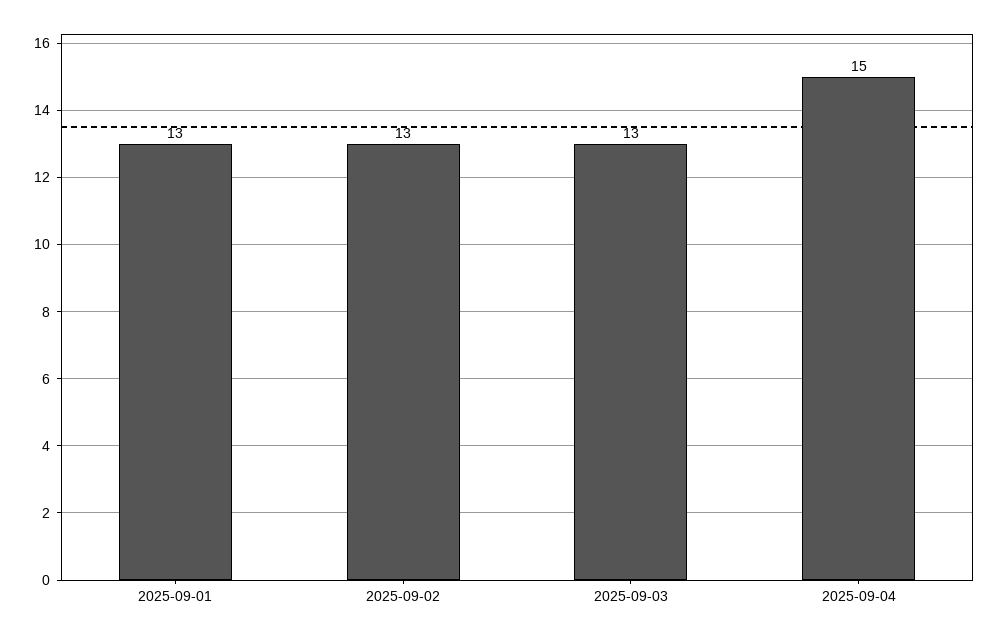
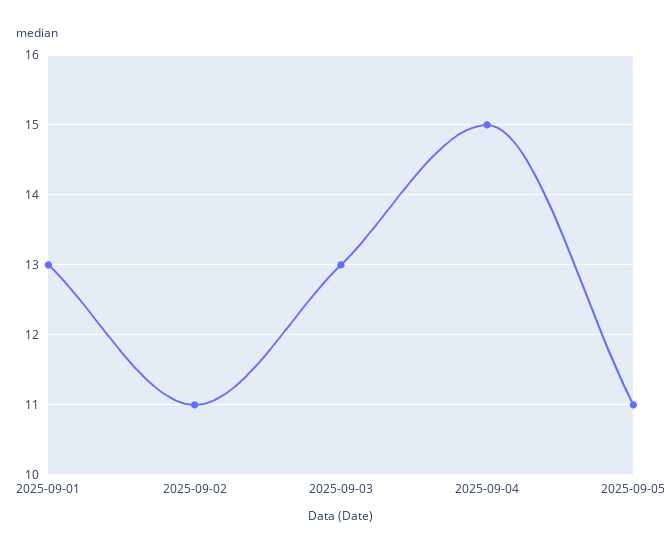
2025-09-02: 13 -> 11
2025-09-05: none -> 11

